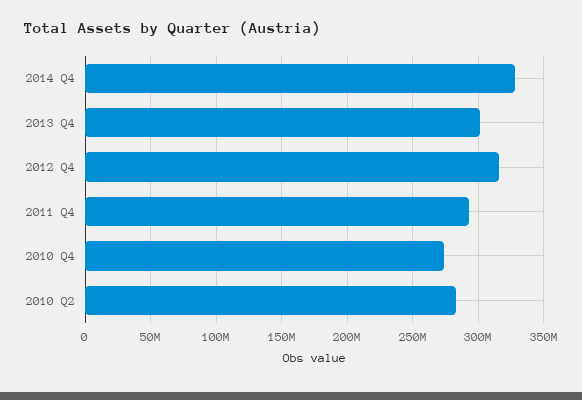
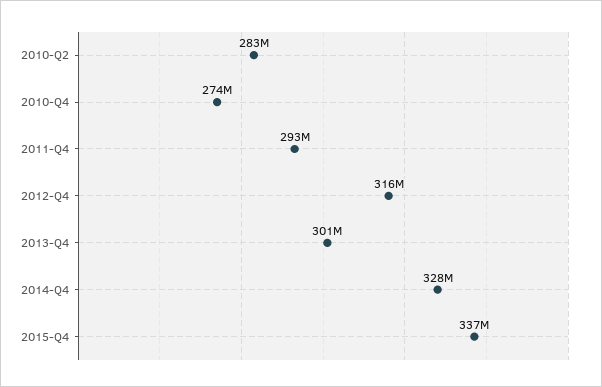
2015-Q4: none -> 337000000

